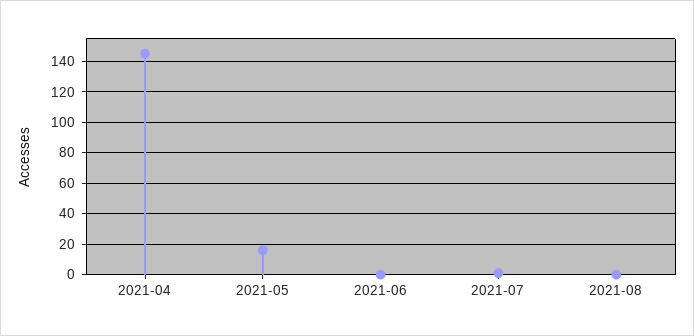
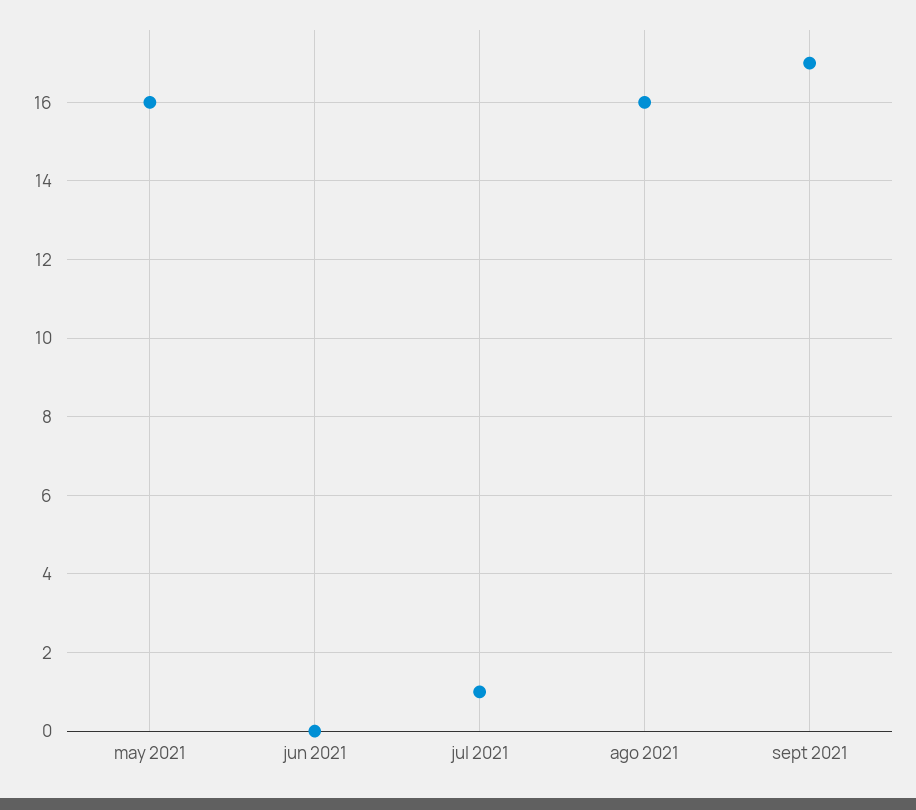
2021-04: 145 -> none
2021-08: 0 -> 16
sept 2021: none -> 17

